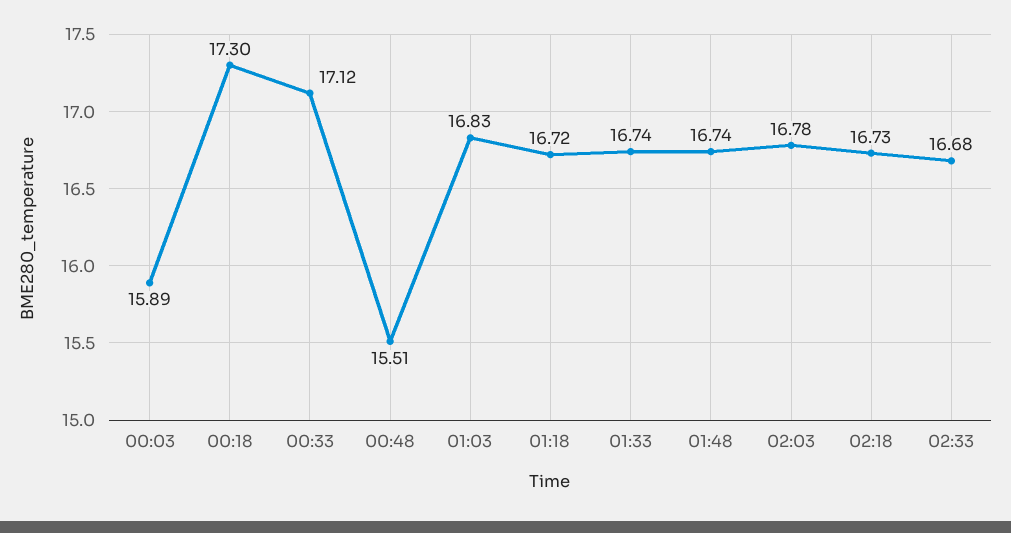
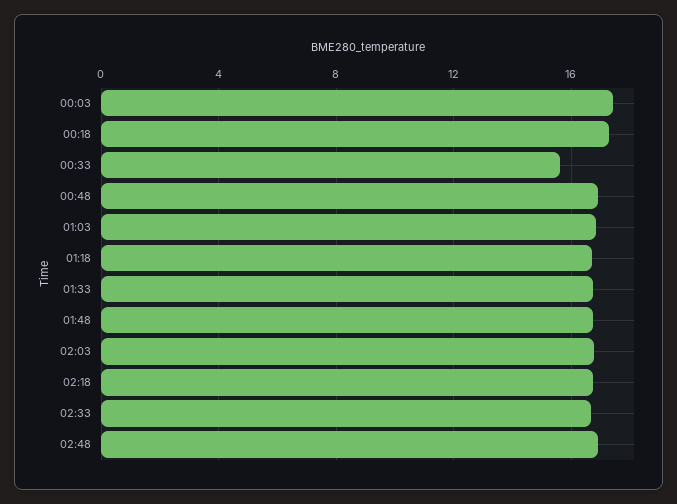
00:03: 15.89 -> 17.5
00:33: 17.12 -> 15.5
00:48: 15.51 -> 17
02:48: none -> 17

